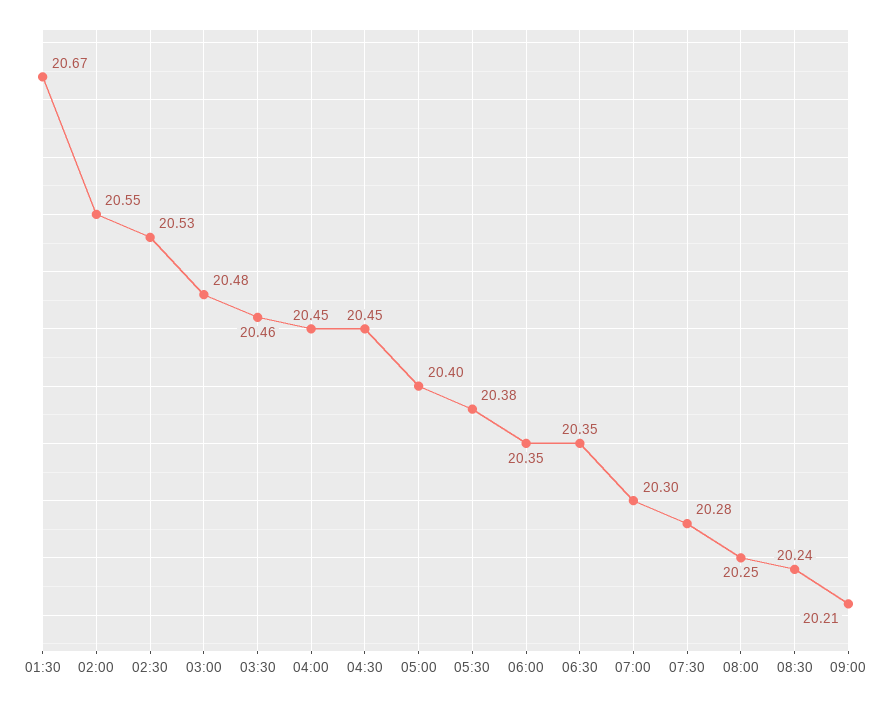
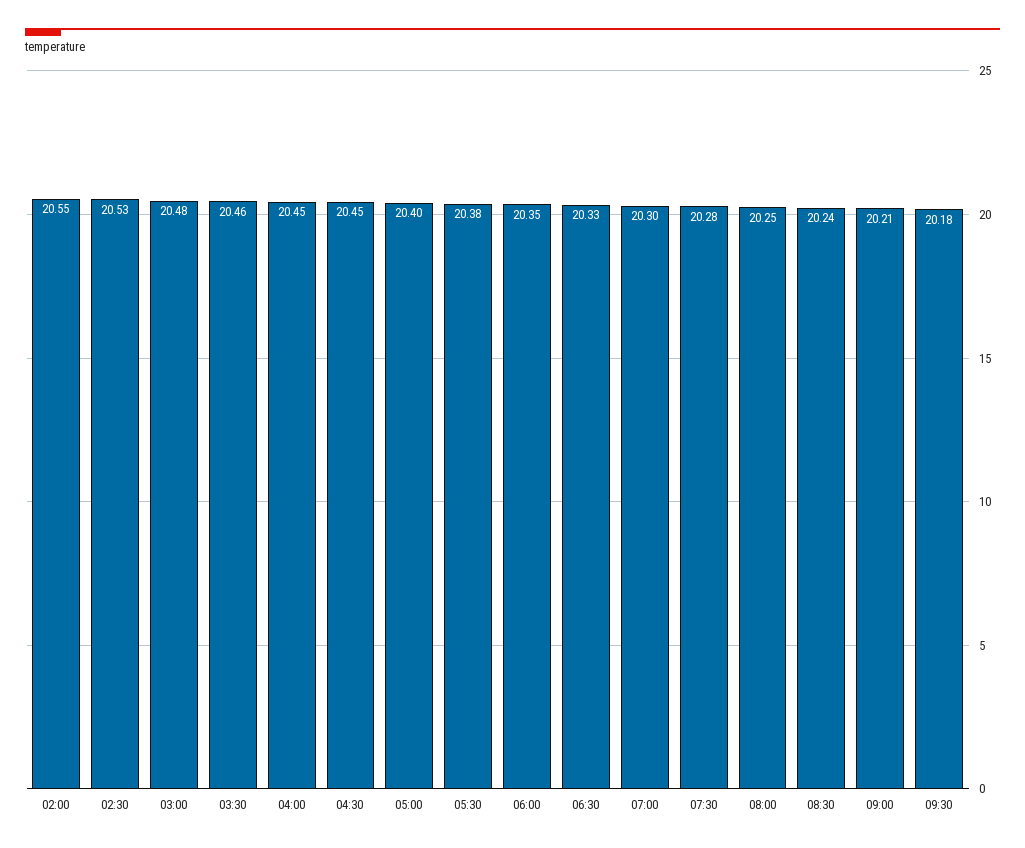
01:30: 20.67 -> none
06:30: 20.35 -> 20.33
09:30: none -> 20.18

